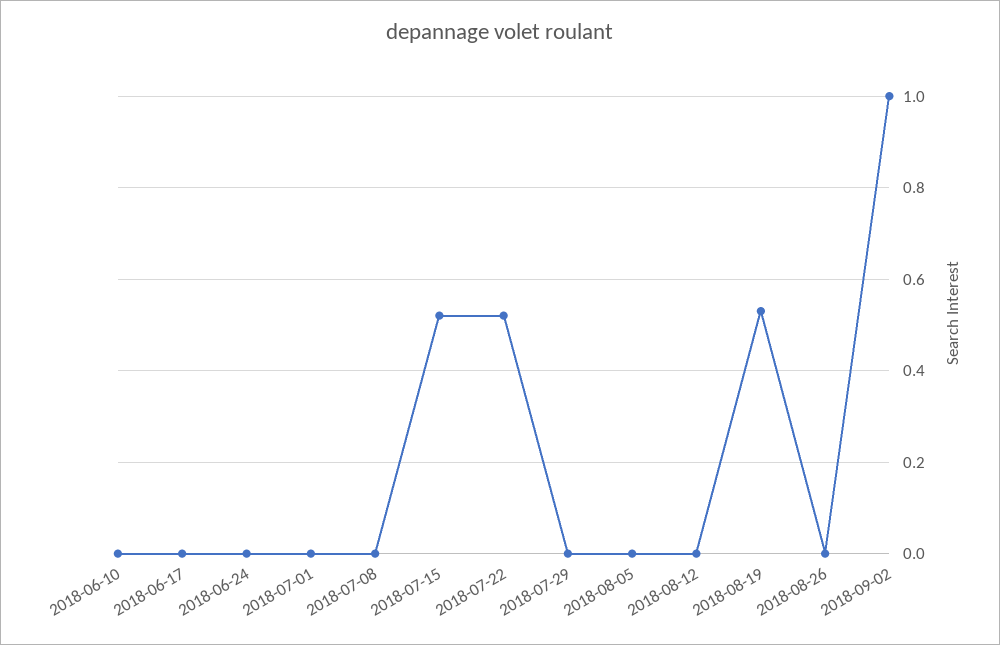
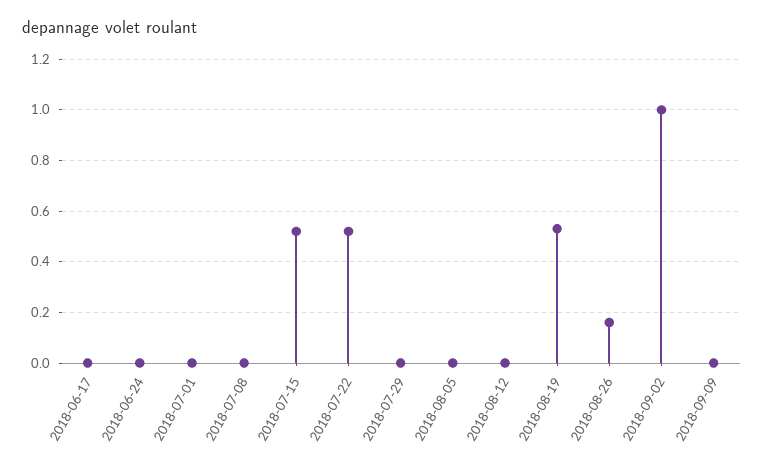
2018-06-10: 0 -> none
2018-08-26: 0 -> 0.15
2018-09-09: none -> 0

